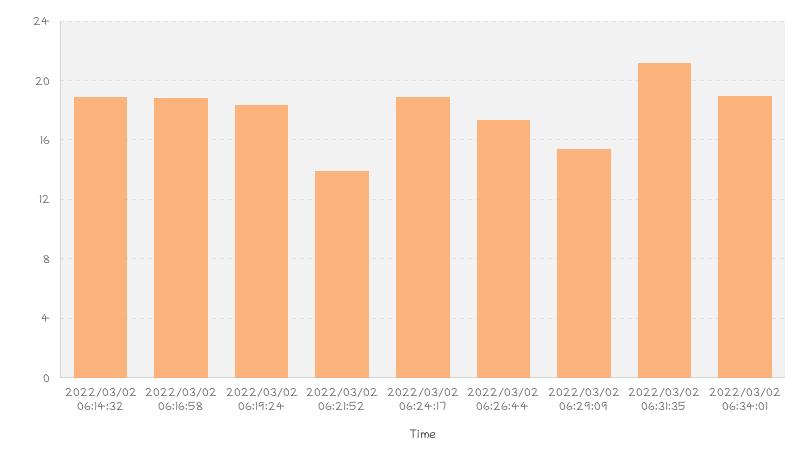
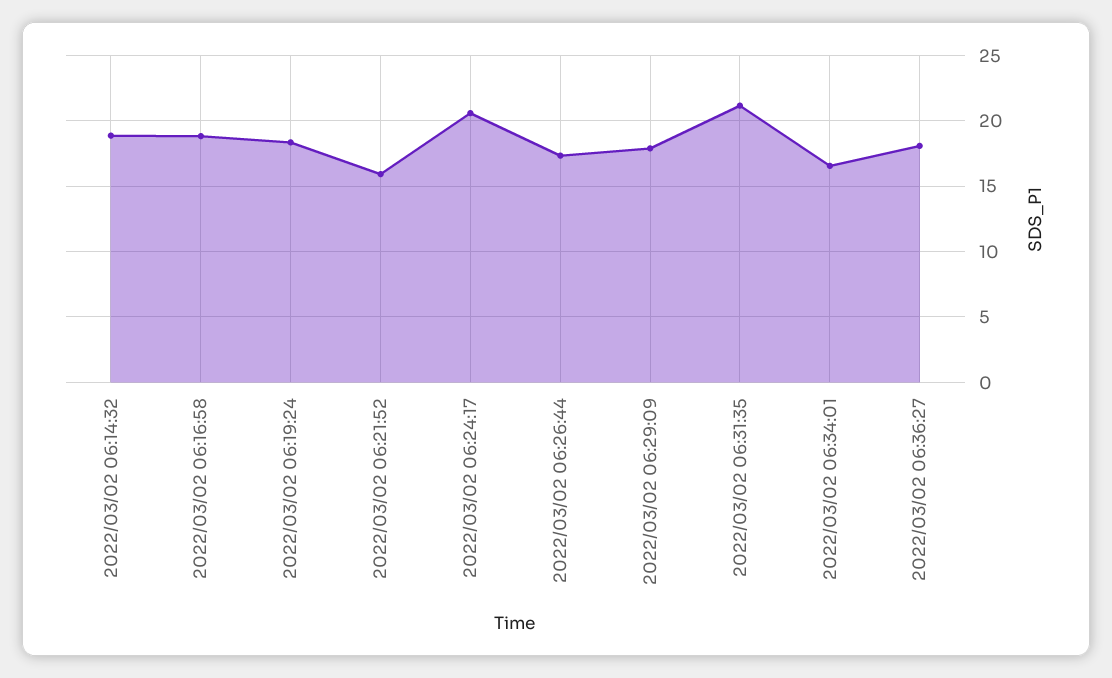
2022/03/02 06:21:52: 14 -> 16
2022/03/02 06:24:17: 19 -> 20.5
2022/03/02 06:29:09: 15.5 -> 18
2022/03/02 06:34:01: 19 -> 16.5
2022/03/02 06:36:27: none -> 18

